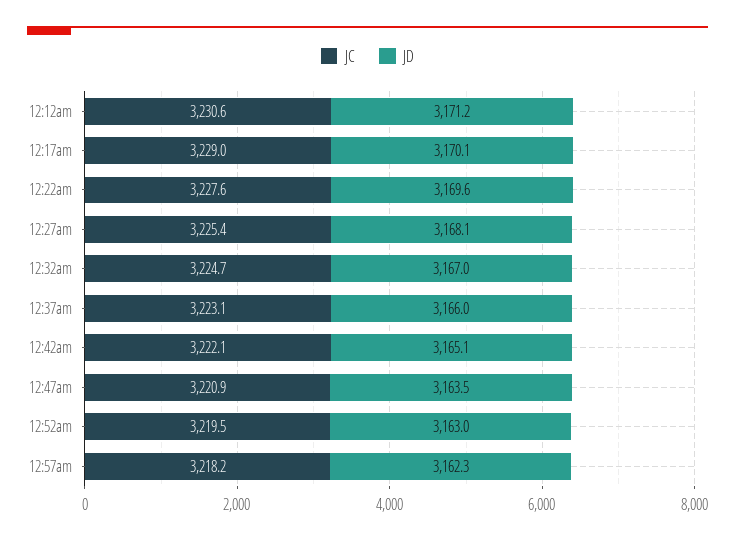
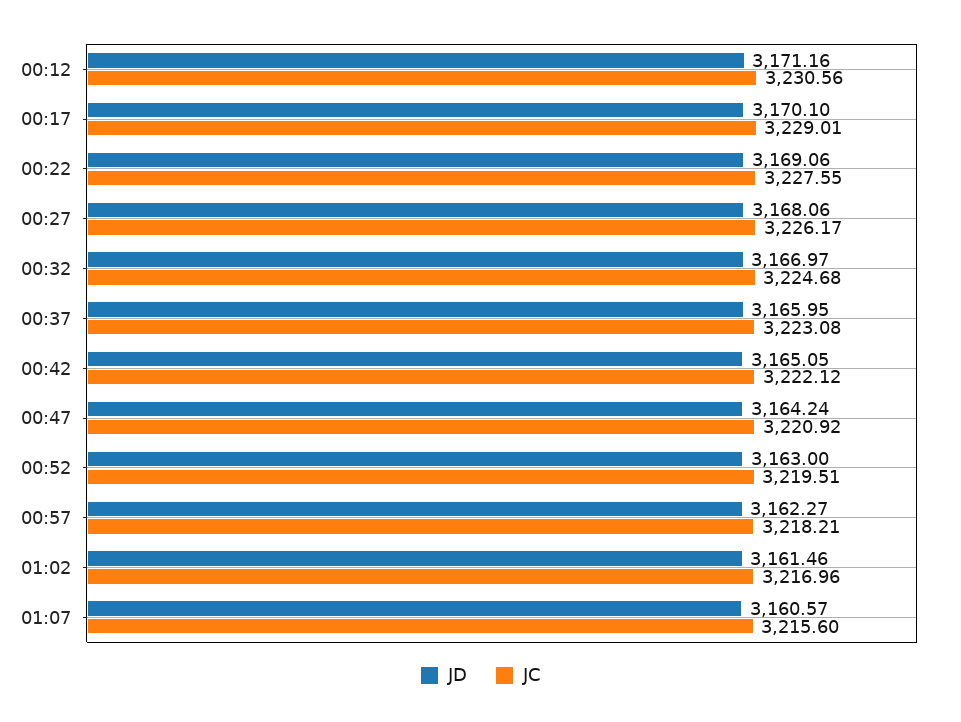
JD, 12:22am: 3169.6 -> 3169.06
JC, 12:27am: 3225.4 -> 3226.17
JD, 12:47am: 3163.5 -> 3164.24
JD, 01:02: none -> 3161.46
JC, 01:02: none -> 3216.96
JD, 01:07: none -> 3160.57
JC, 01:07: none -> 3215.6

